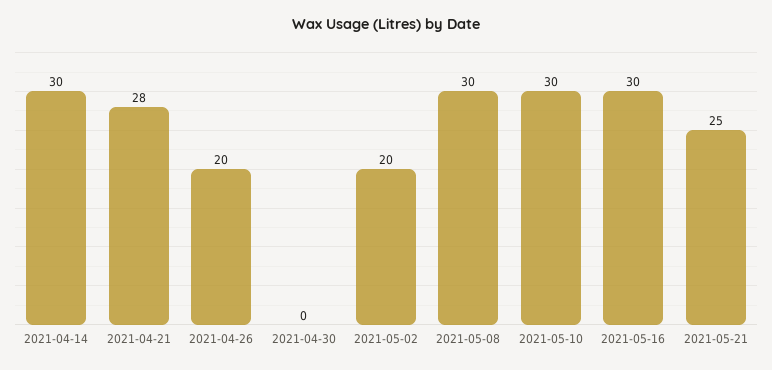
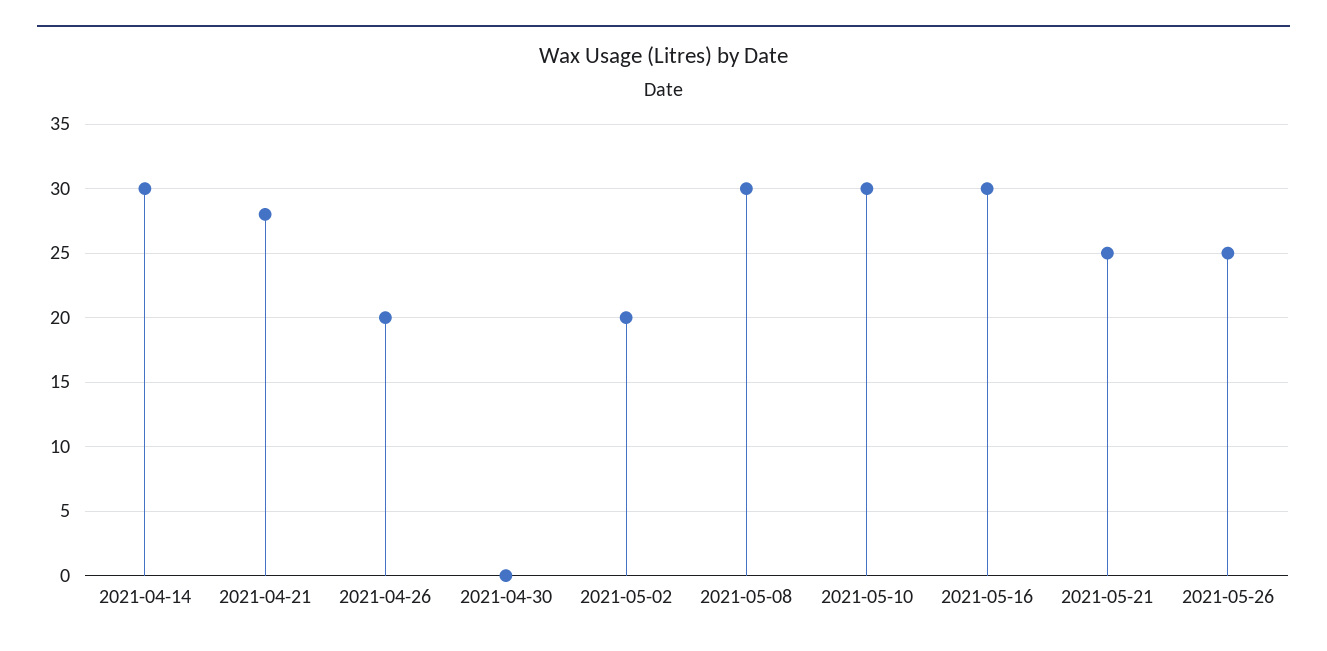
2021-05-26: none -> 25

